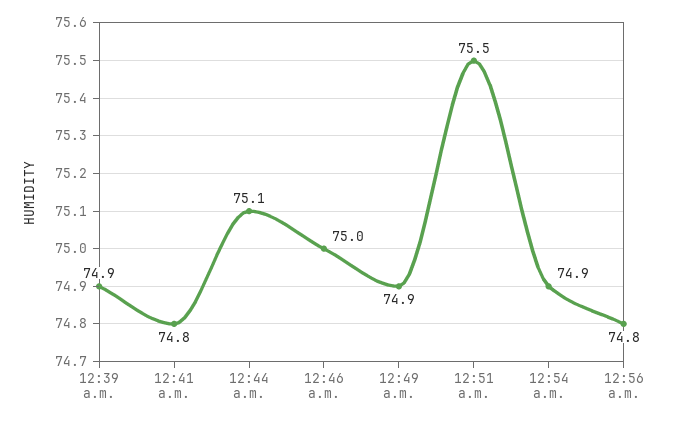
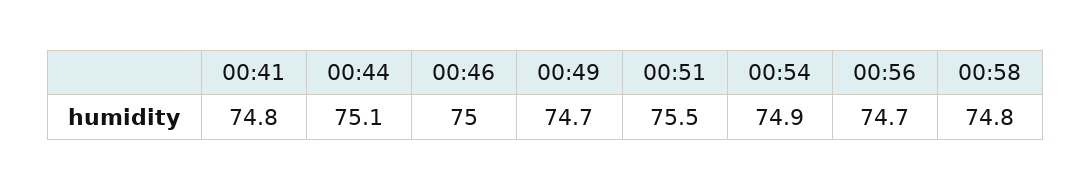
12:39 a.m.: 74.9 -> none
12:49 a.m.: 74.9 -> 74.7
12:56 a.m.: 74.8 -> 74.7
00:58: none -> 74.8

